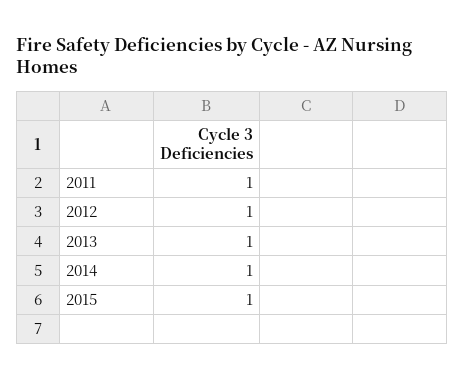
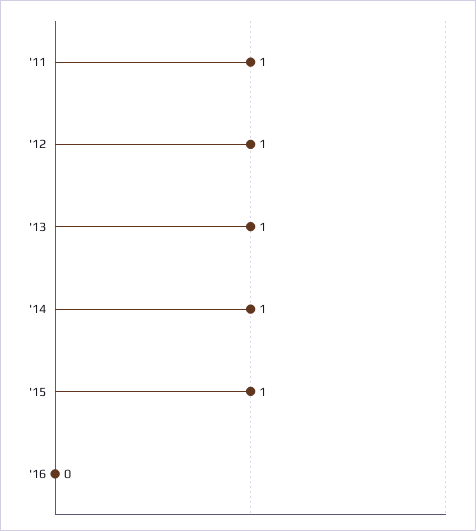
'16: none -> 0

